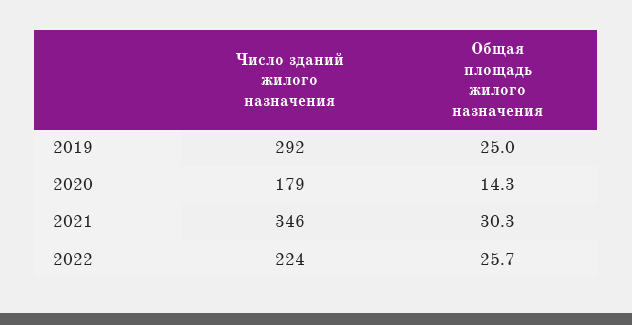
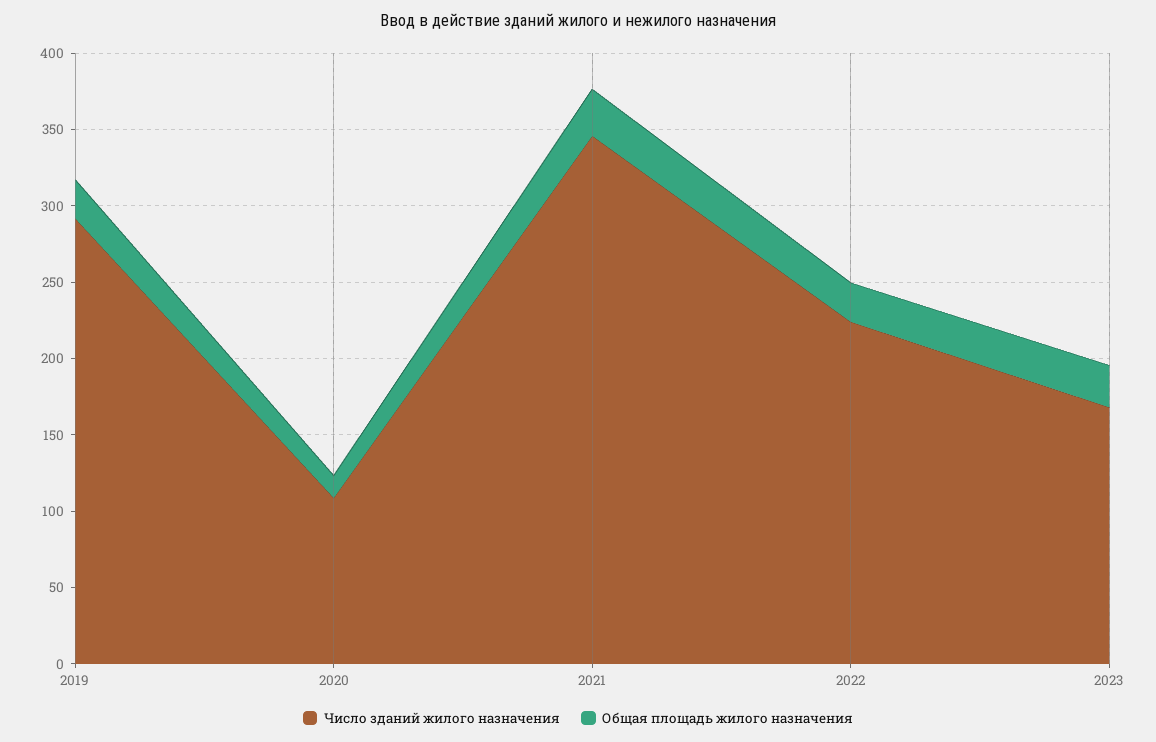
Число зданий жилого назначения, 2020: 179 -> 110
Число зданий жилого назначения, 2023: none -> 170
Общая площадь жилого назначения, 2023: none -> 30

